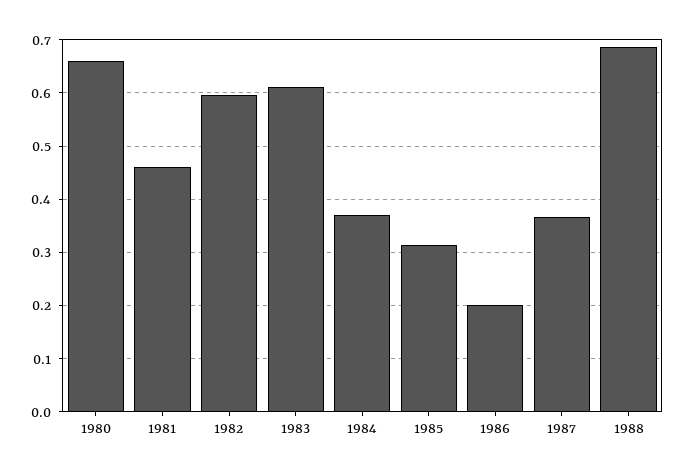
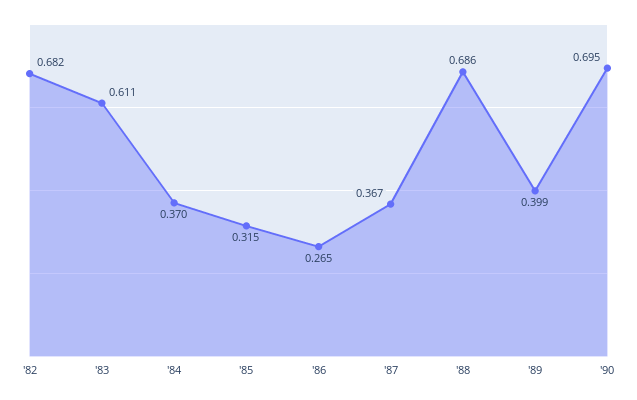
1980: 0.66 -> none
1981: 0.46 -> none
1982: 0.6 -> 0.682
1986: 0.2 -> 0.265
'89: none -> 0.399
'90: none -> 0.695

